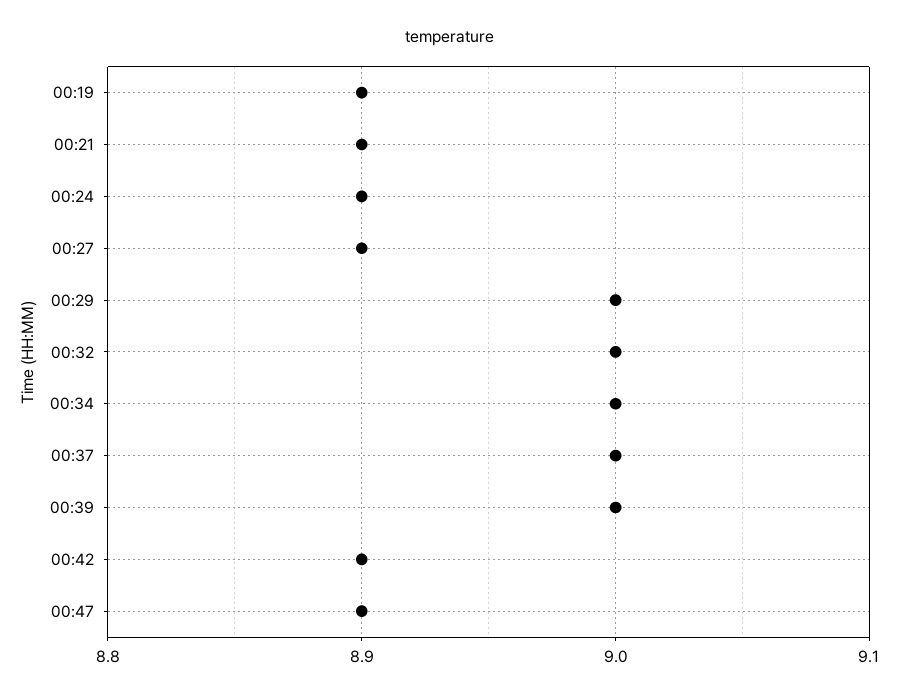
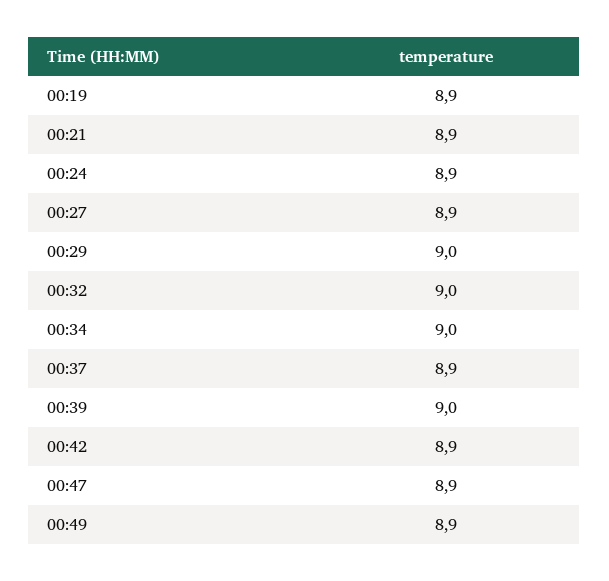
00:37: 9 -> 8.9
00:49: none -> 8.9

